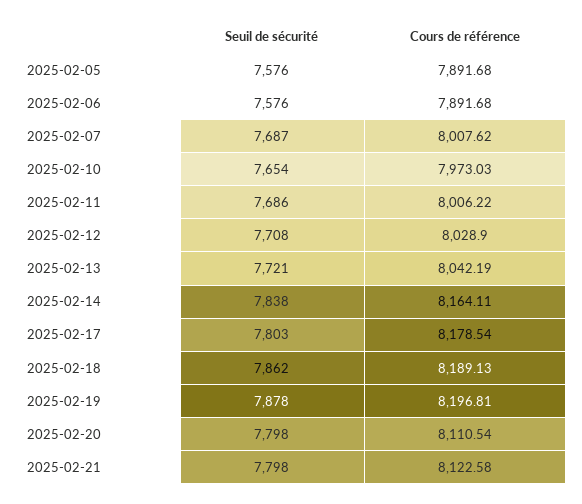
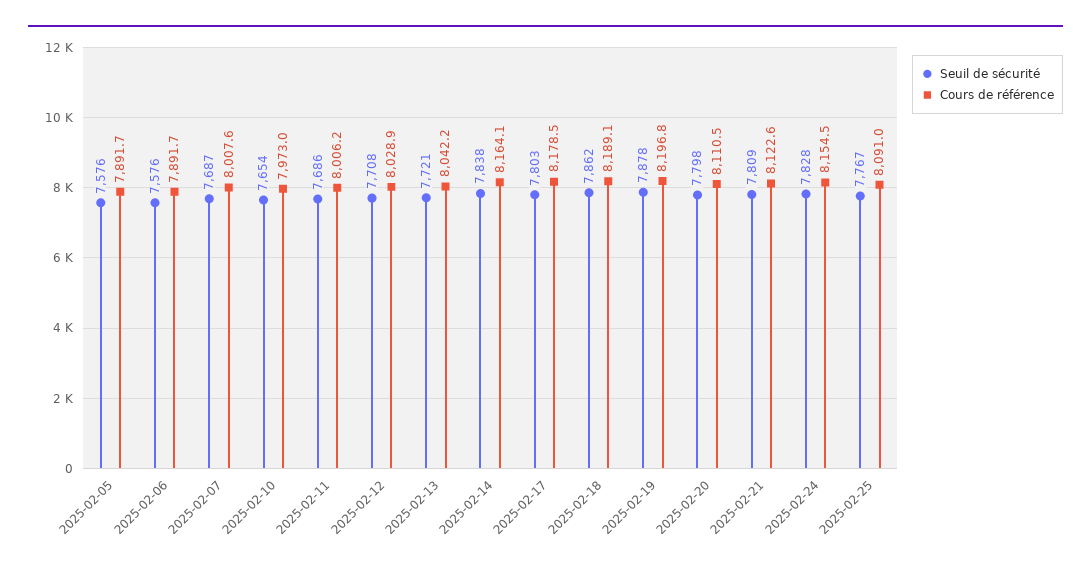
Seuil de sécurité, 2025-02-21: 7798 -> 7809
Seuil de sécurité, 2025-02-24: none -> 7828
Cours de référence, 2025-02-24: none -> 8154.5
Seuil de sécurité, 2025-02-25: none -> 7767
Cours de référence, 2025-02-25: none -> 8091

